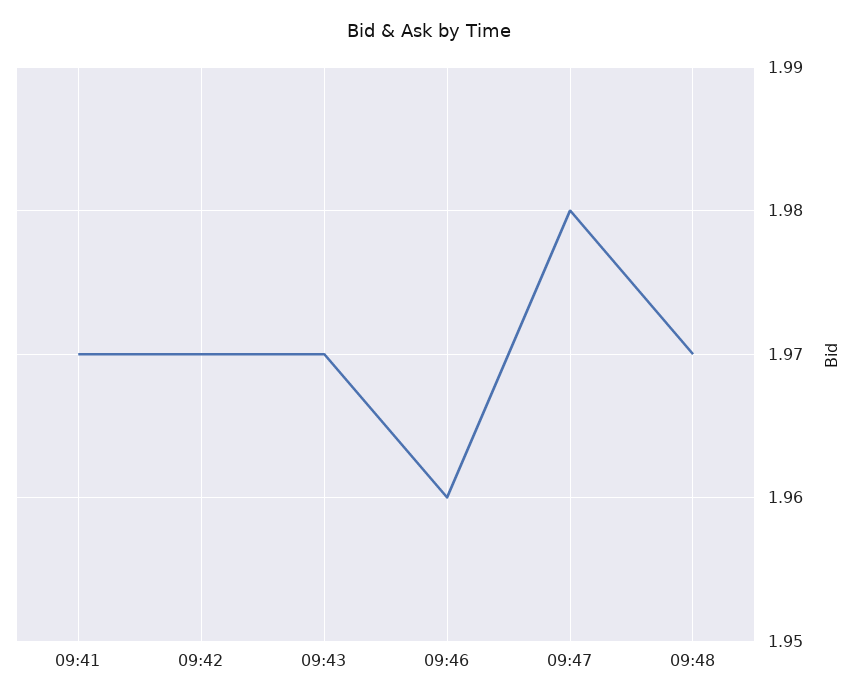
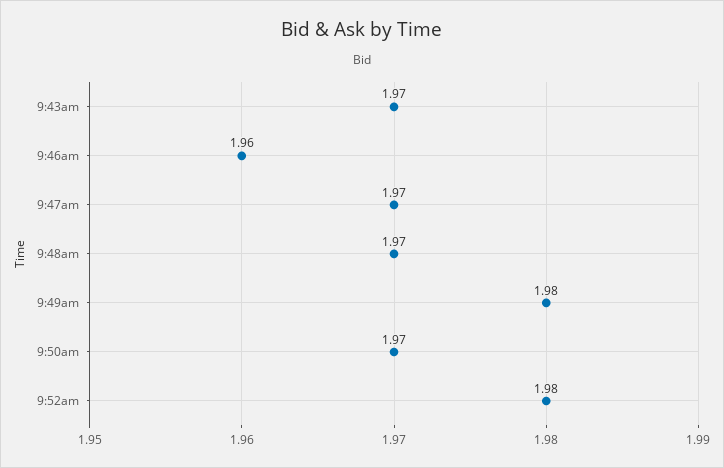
09:41: 1.97 -> none
09:42: 1.97 -> none
09:47: 1.98 -> 1.97
9:49am: none -> 1.98
9:50am: none -> 1.97
9:52am: none -> 1.98

